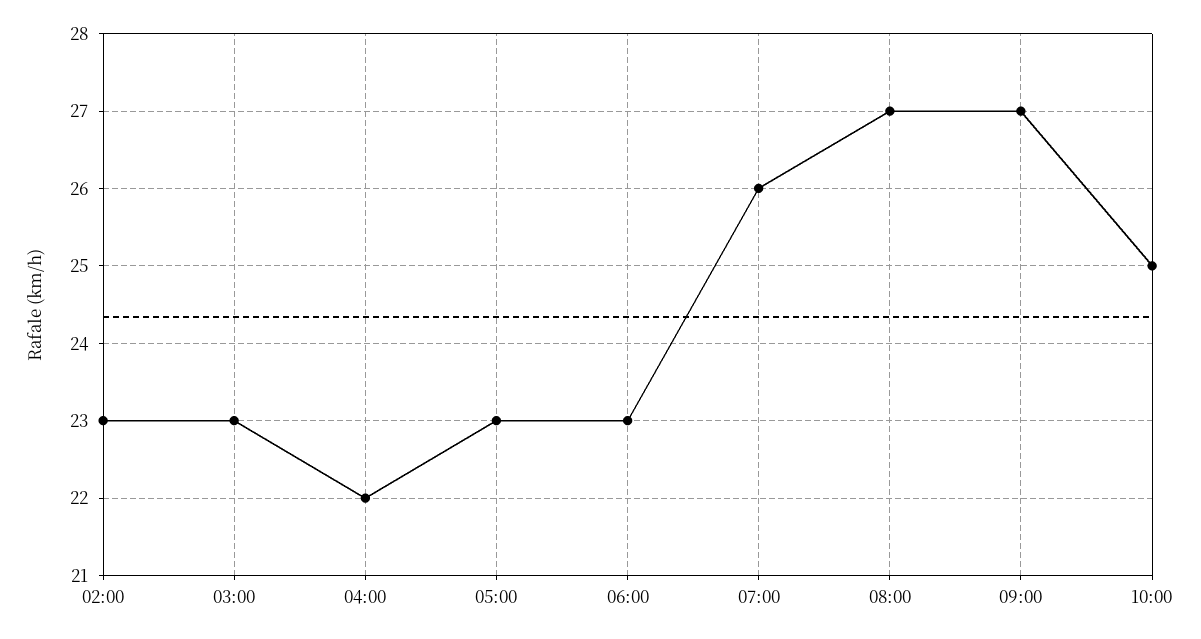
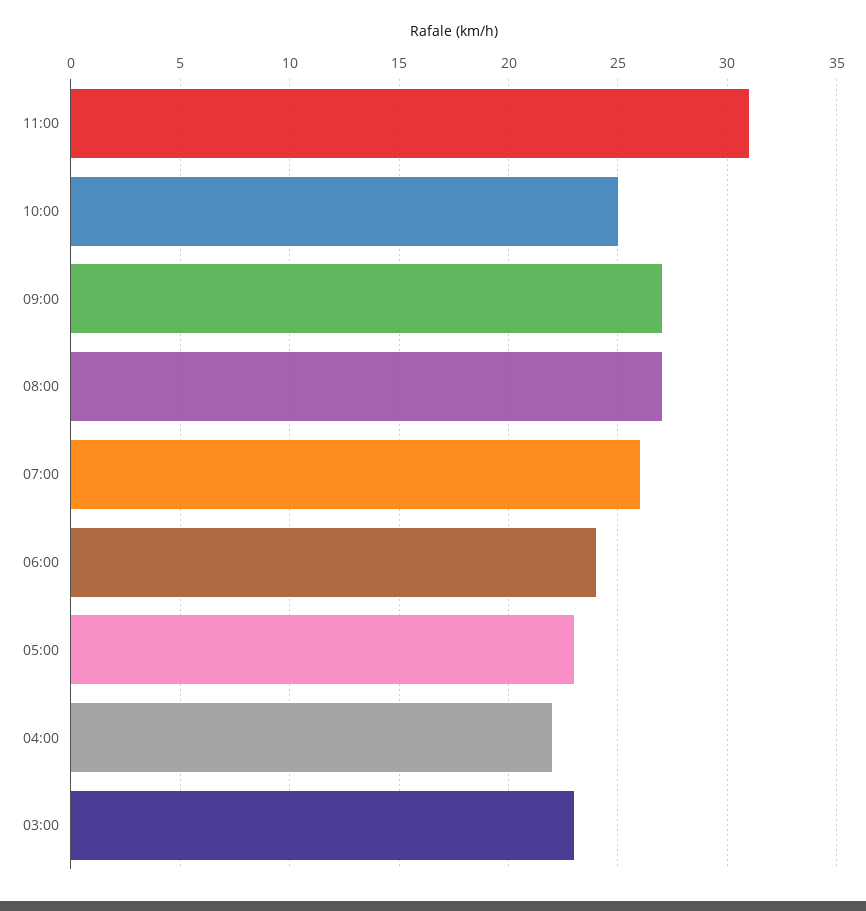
02:00: 23 -> none
06:00: 23 -> 24
11:00: none -> 31

